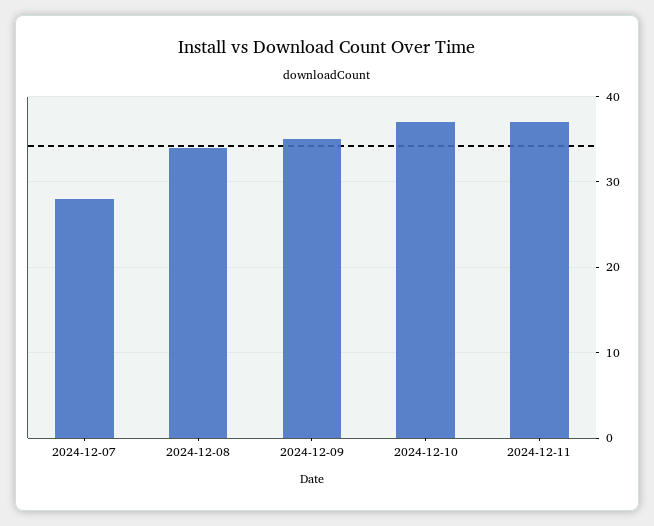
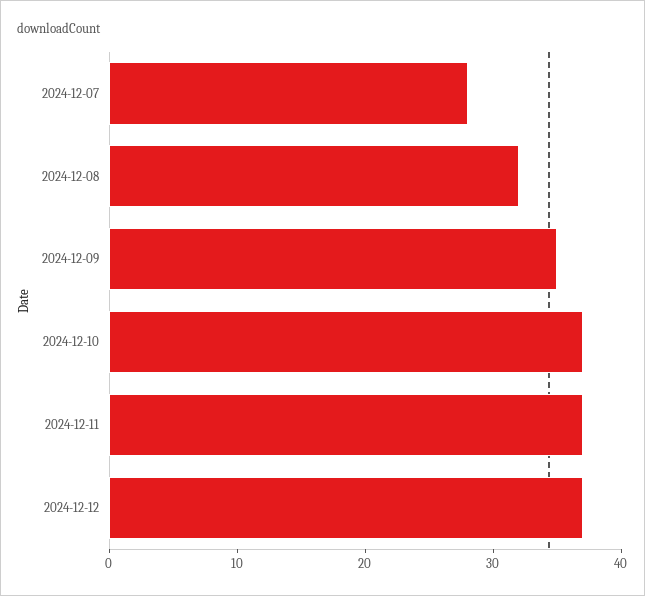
2024-12-08: 34 -> 32
2024-12-12: none -> 37

